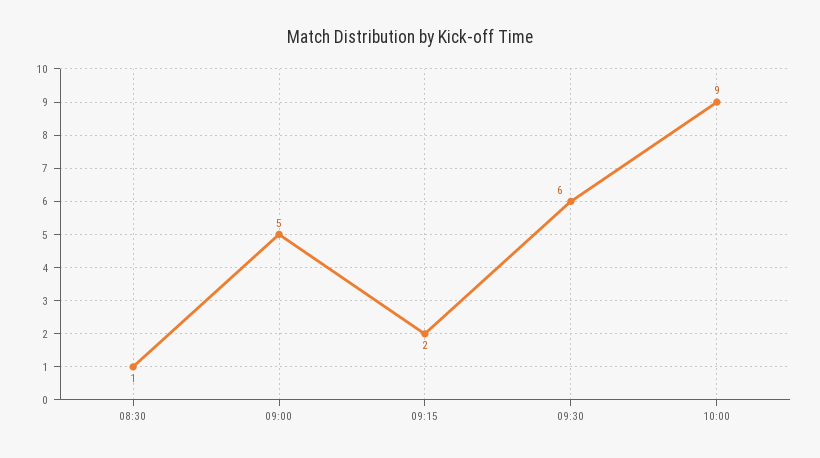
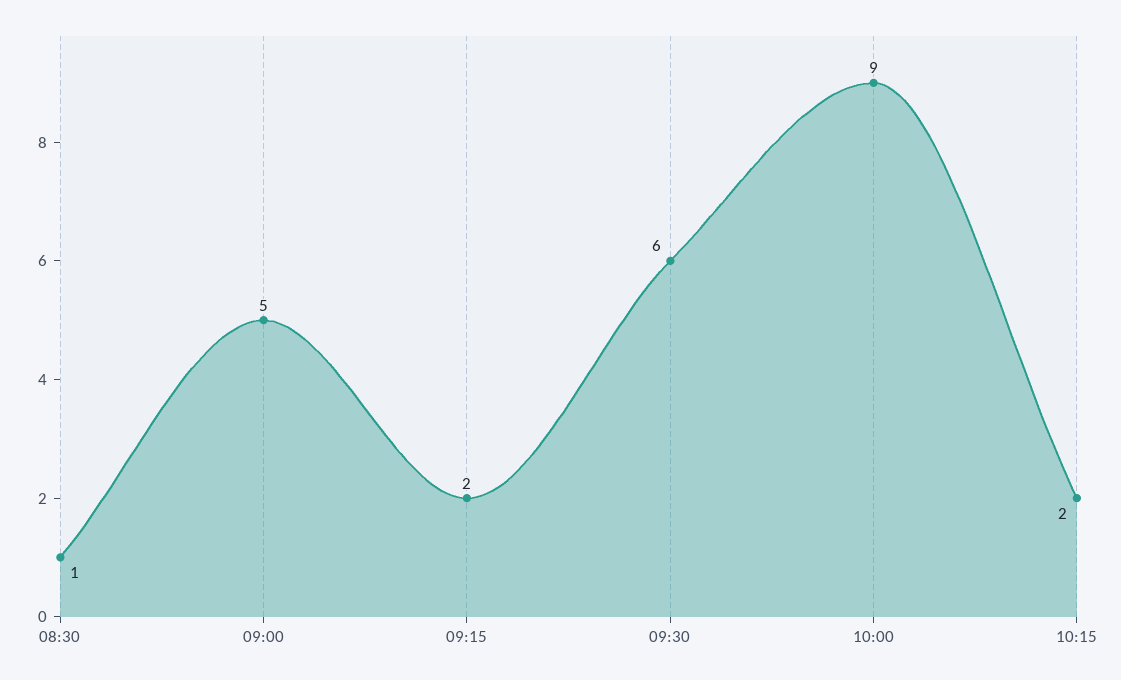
10:15: none -> 2

